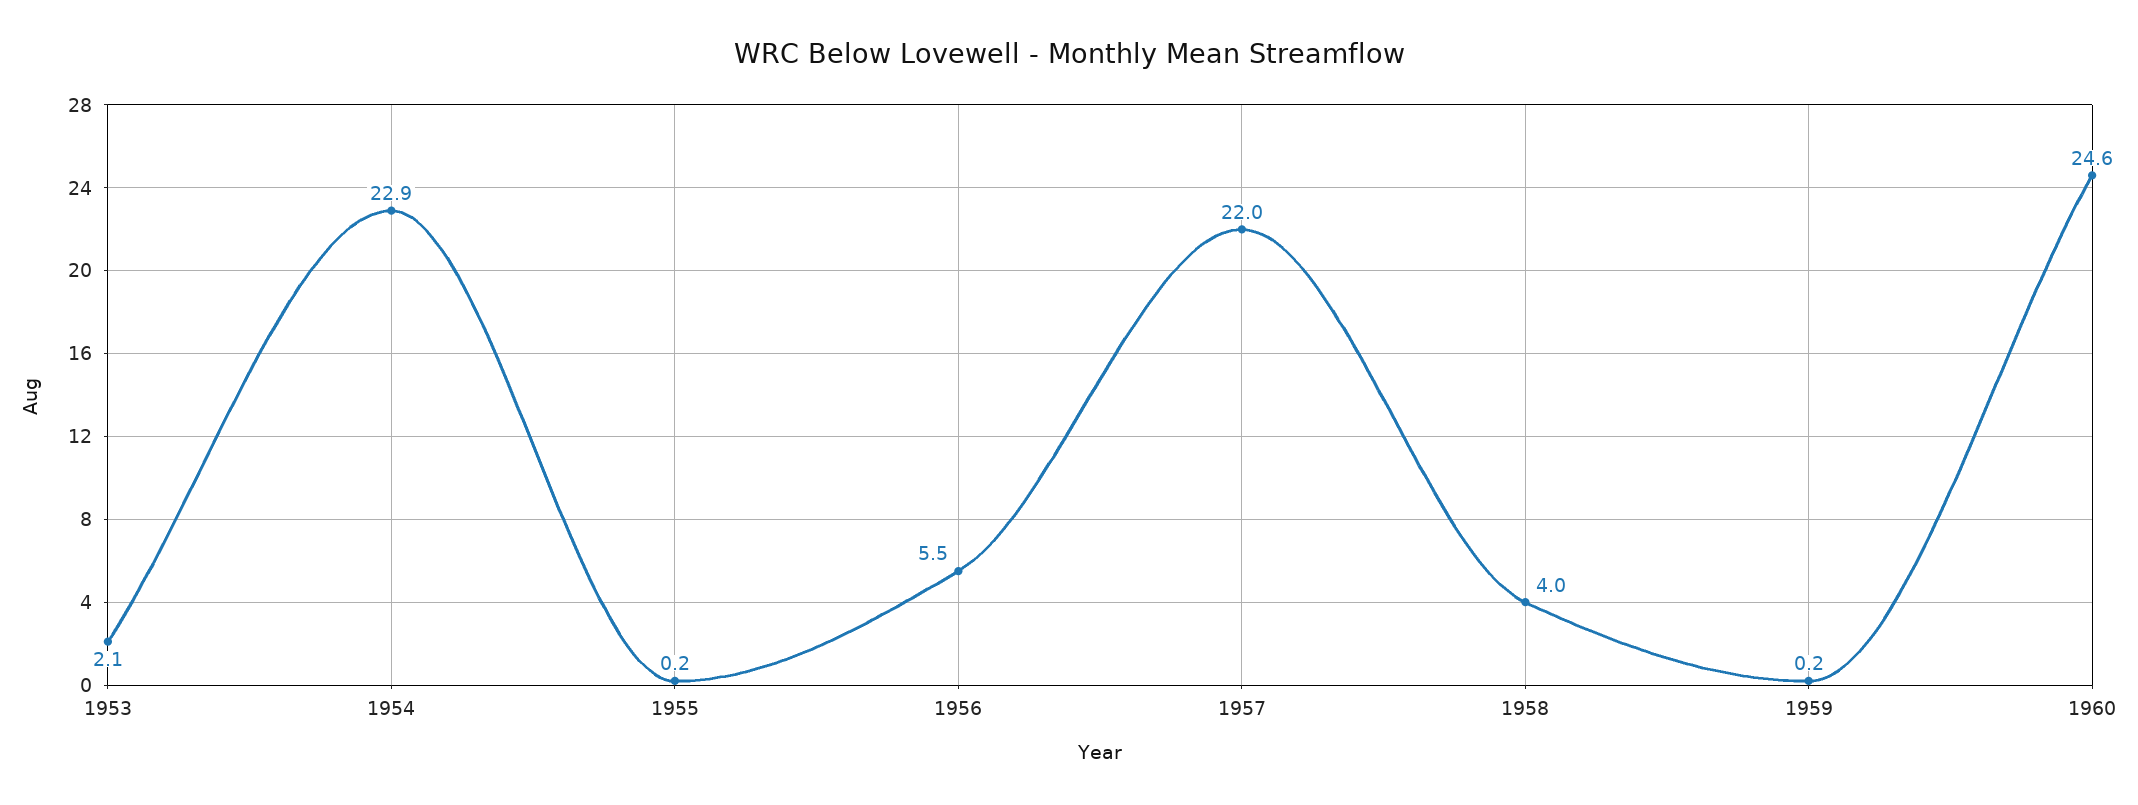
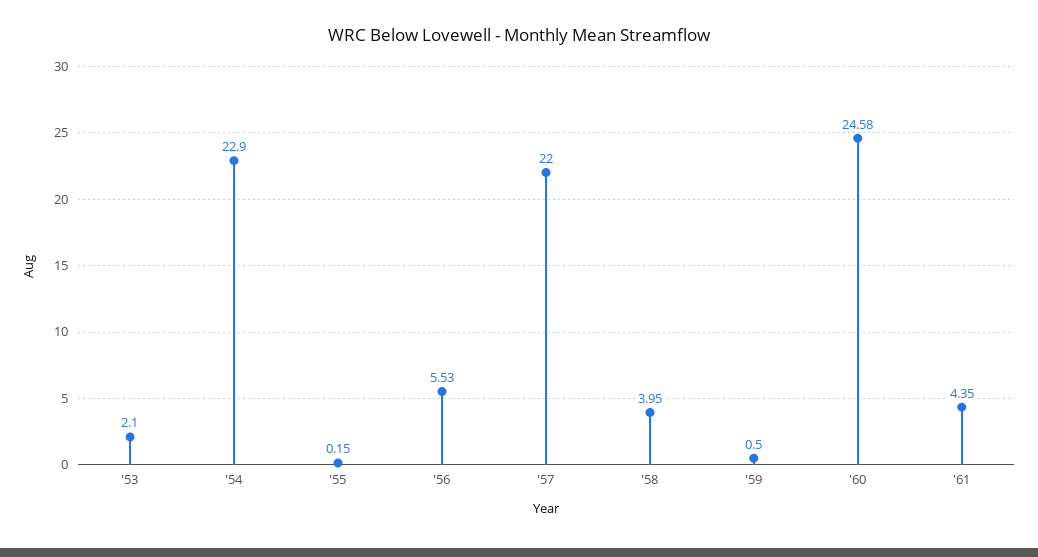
1959: 0.2 -> 0.5
'61: none -> 4.35

